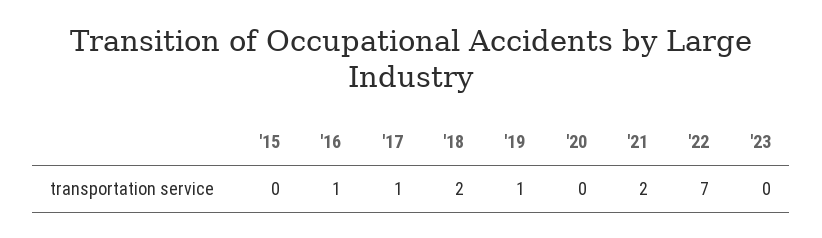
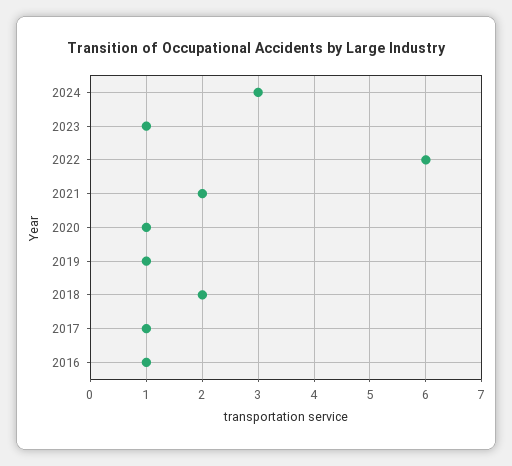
'15: 0 -> none
'20: 0 -> 1
'22: 7 -> 6
'23: 0 -> 1
2024: none -> 3

